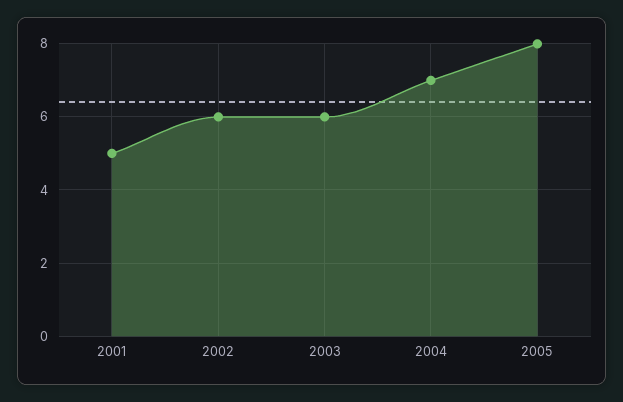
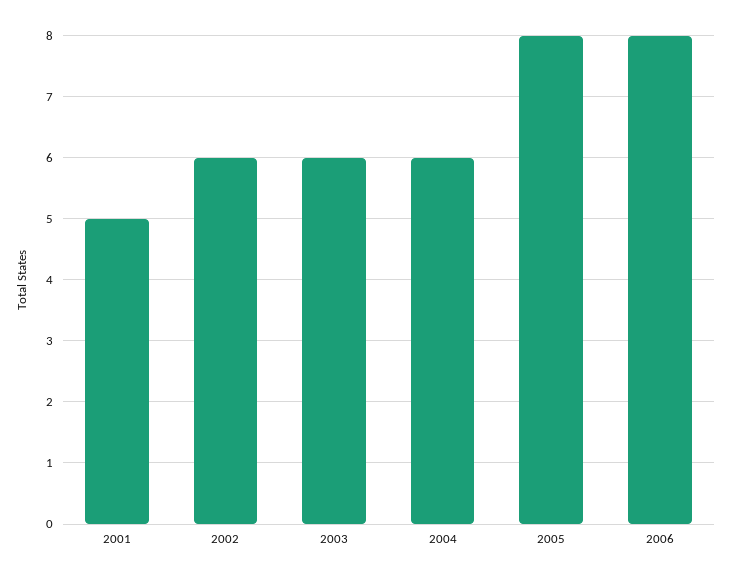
2004: 7 -> 6
2006: none -> 8

